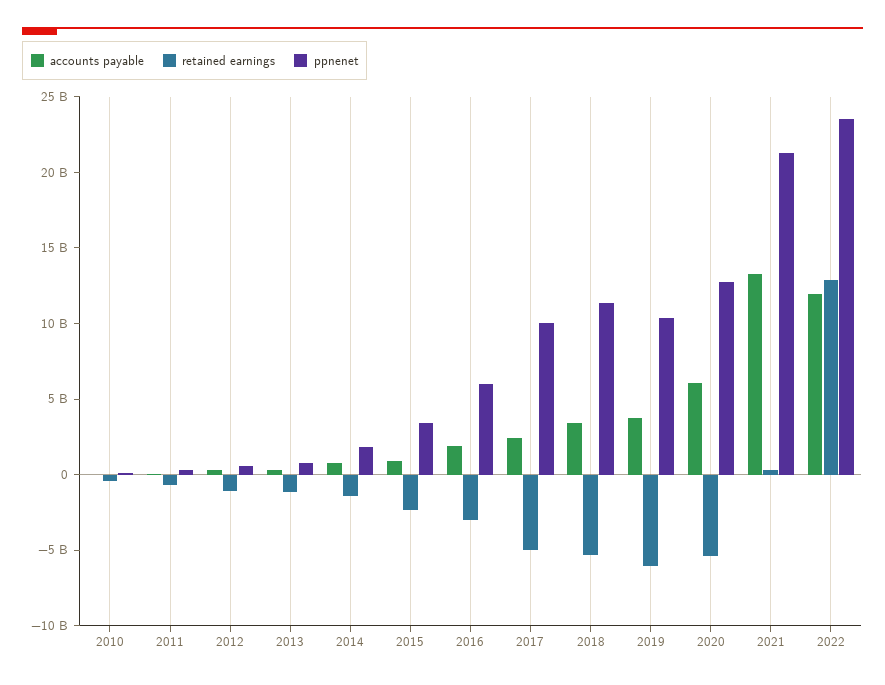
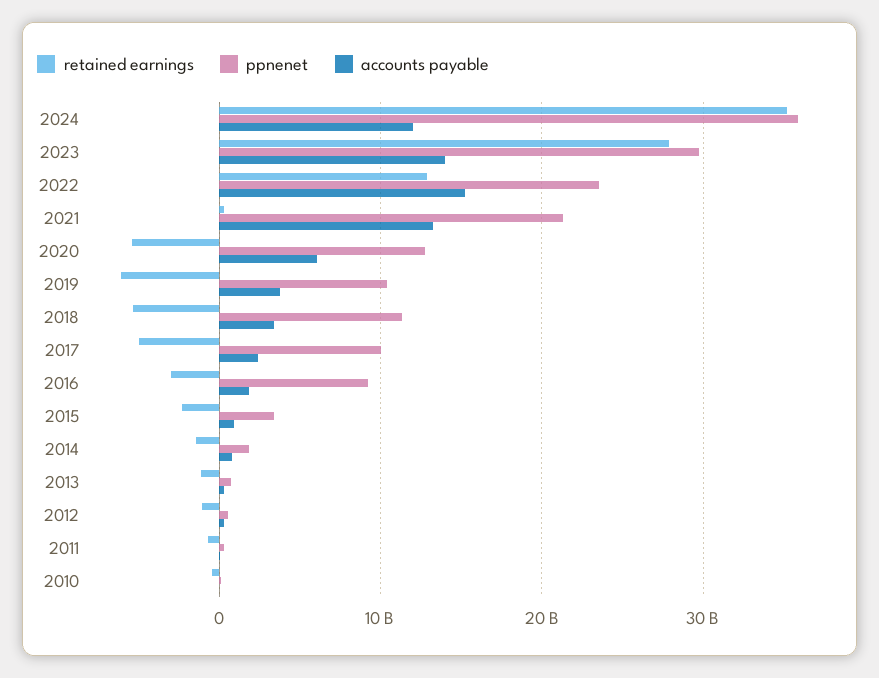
ppnenet, 2016: 6000000000 -> 9000000000
accounts payable, 2022: 12000000000 -> 15000000000
retained earnings, 2024: none -> 35000000000
ppnenet, 2024: none -> 36000000000
accounts payable, 2024: none -> 12000000000
retained earnings, 2023: none -> 28000000000
ppnenet, 2023: none -> 30000000000
accounts payable, 2023: none -> 14000000000

